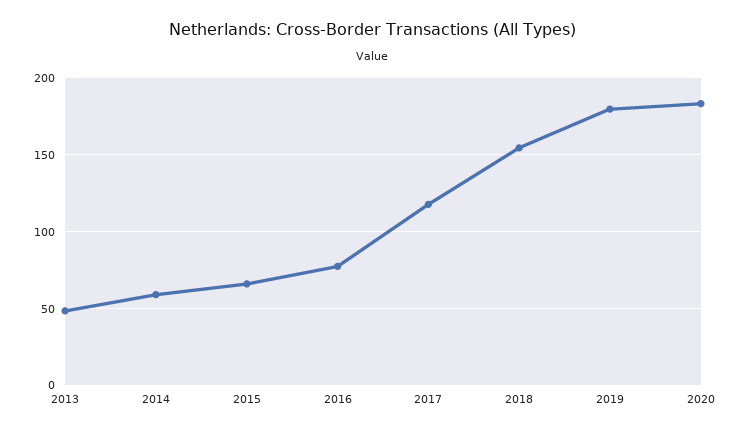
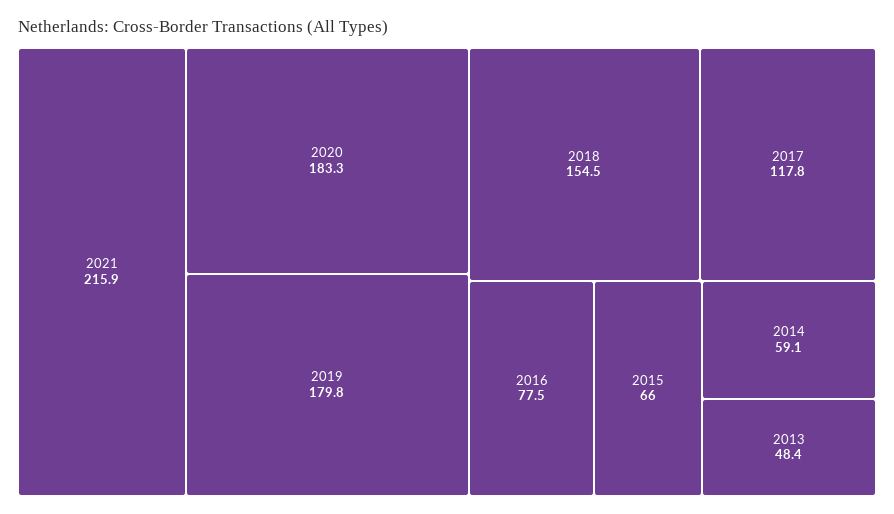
2021: none -> 215.9

